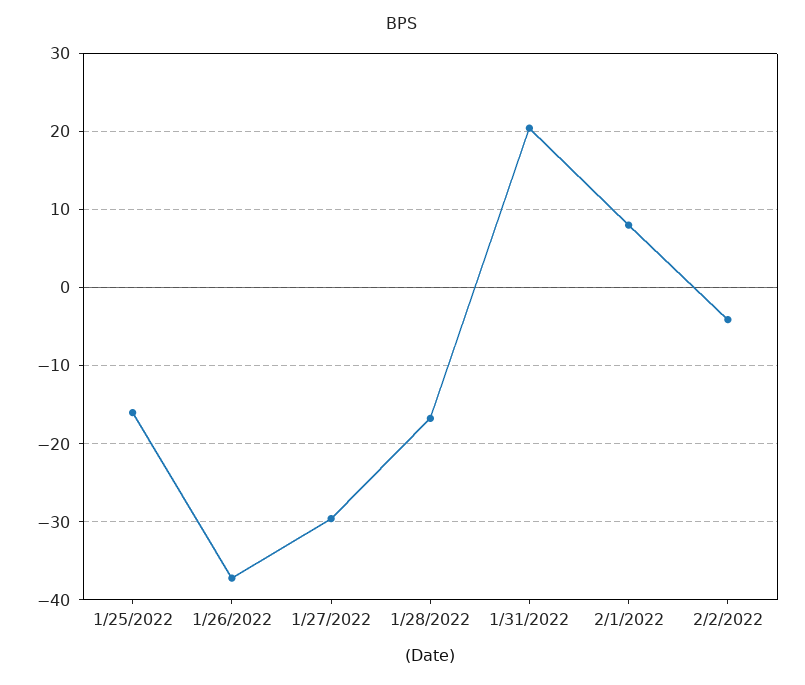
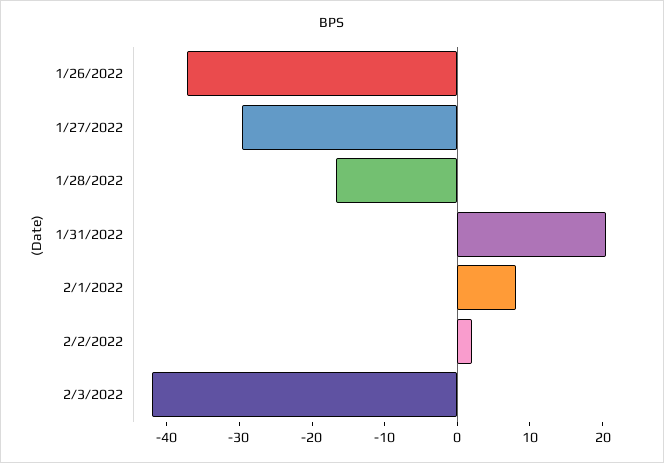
1/25/2022: -16 -> none
2/2/2022: -4 -> 2
2/3/2022: none -> -42

